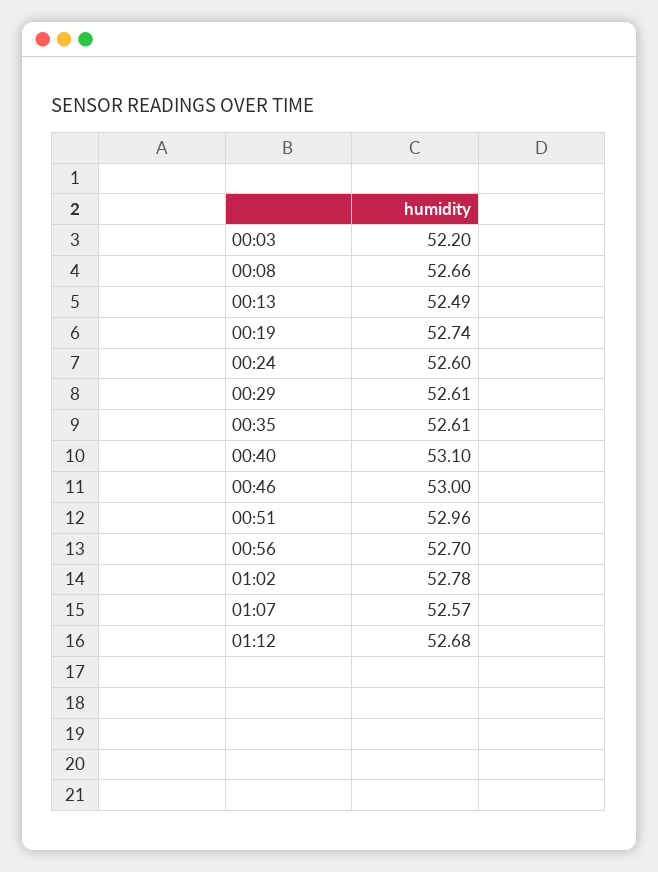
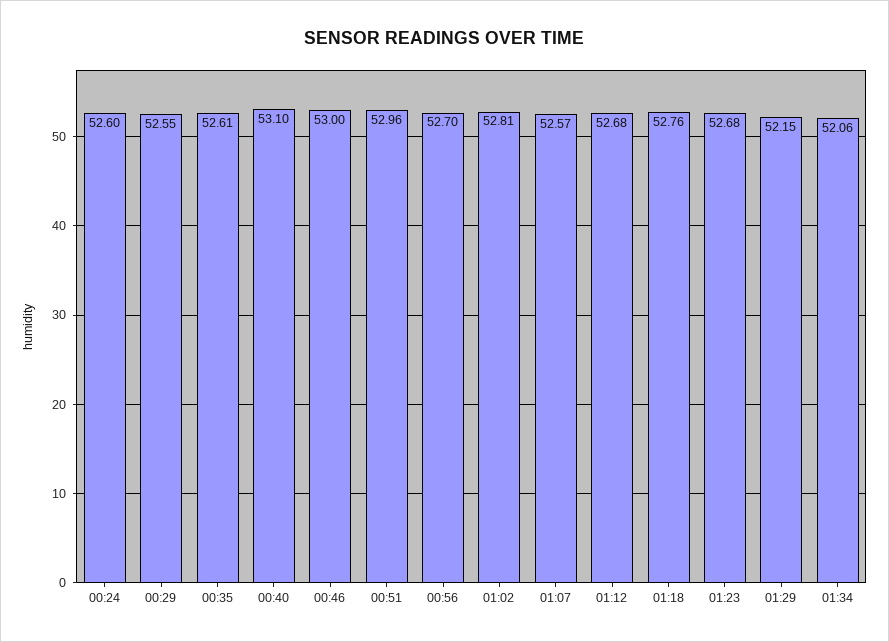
00:03: 52.2 -> none
00:08: 52.66 -> none
00:13: 52.49 -> none
00:19: 52.74 -> none
00:29: 52.61 -> 52.55
01:02: 52.78 -> 52.81
01:18: none -> 52.76
01:23: none -> 52.68
01:29: none -> 52.15
01:34: none -> 52.06

